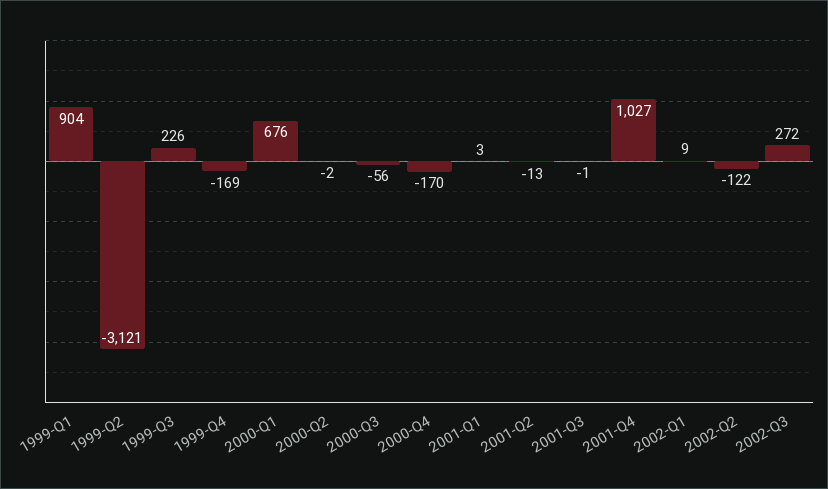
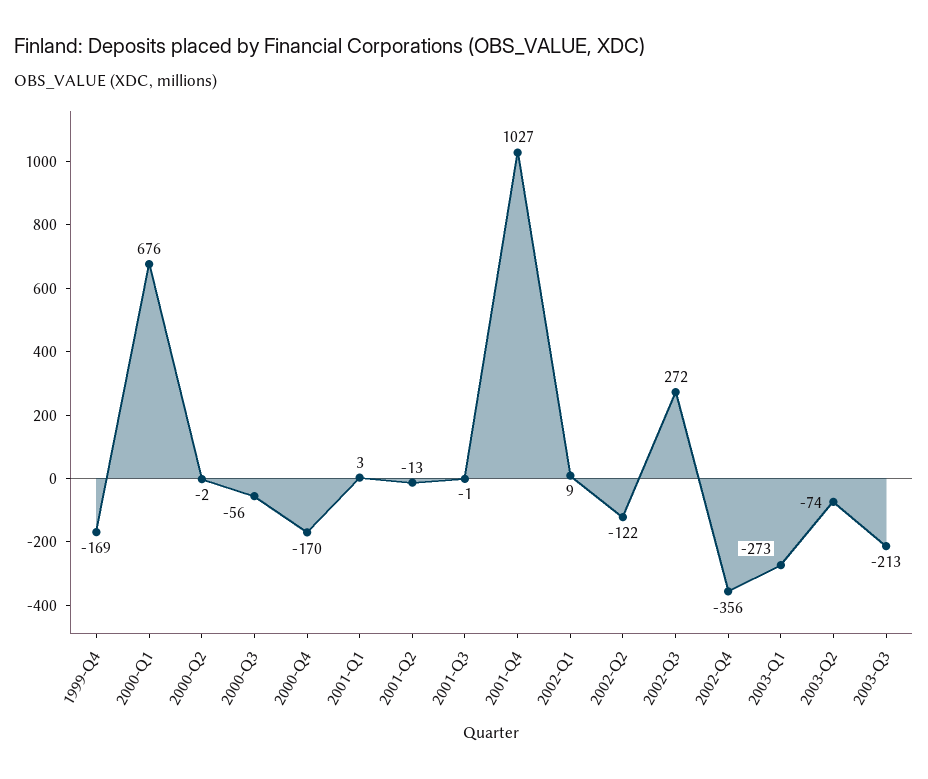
1999-Q1: 904 -> none
1999-Q2: -3121 -> none
1999-Q3: 226 -> none
2002-Q4: none -> -356
2003-Q1: none -> -273
2003-Q2: none -> -74
2003-Q3: none -> -213

